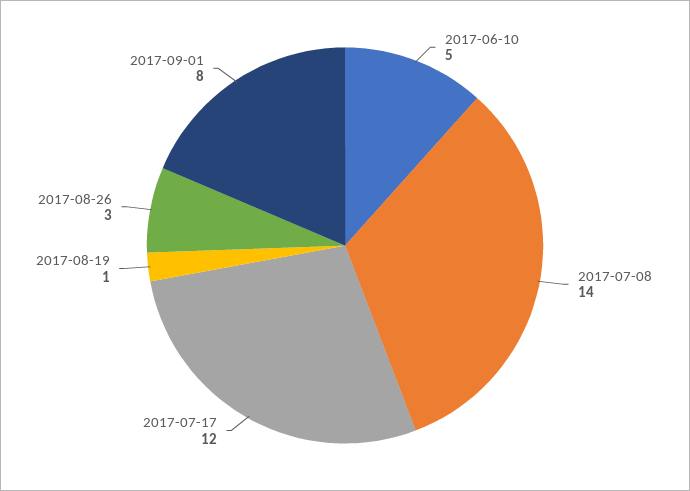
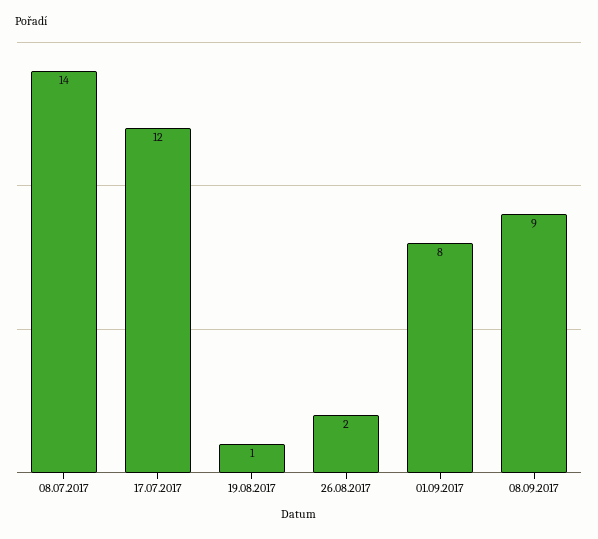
2017-06-10: 5 -> none
2017-08-26: 3 -> 2
08.09.2017: none -> 9

